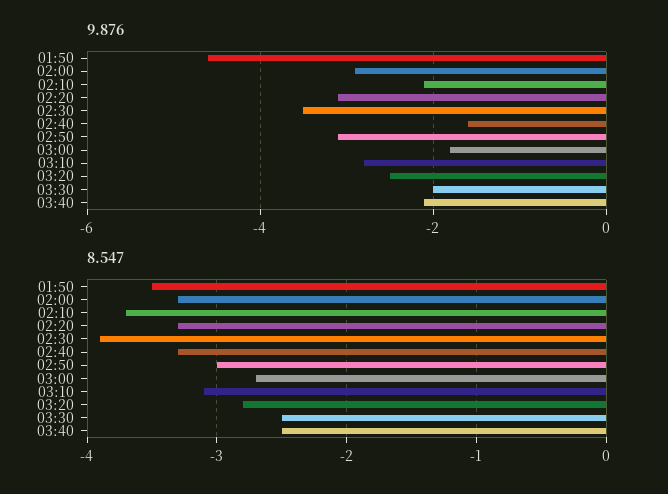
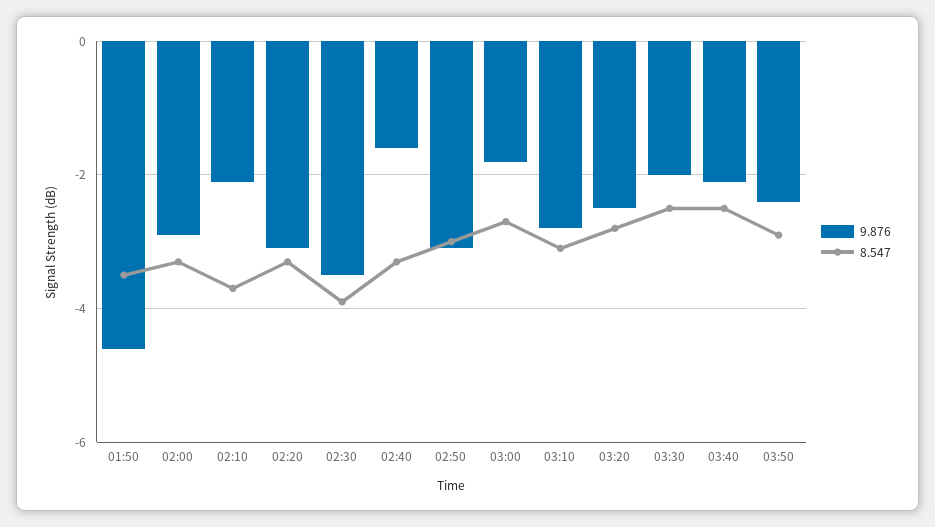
9.876, 03:50: none -> -2.5
8.547, 03:50: none -> -3

